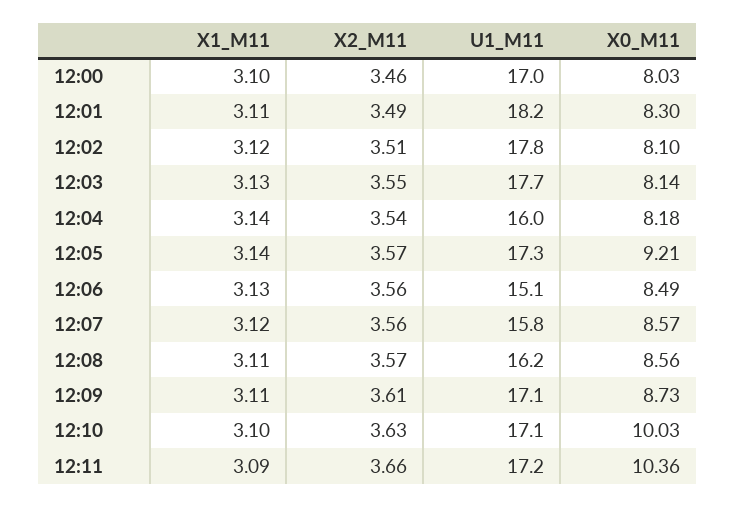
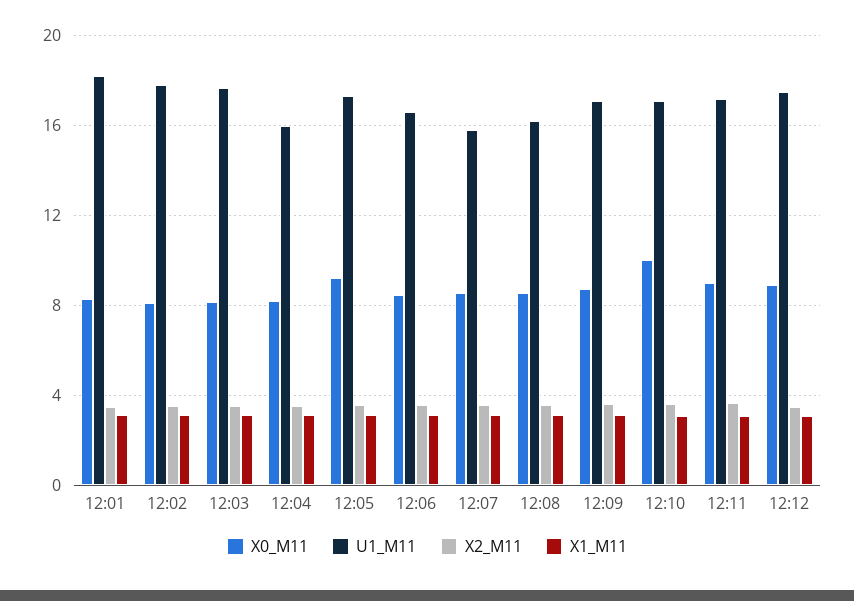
X1_M11, 12:00: 3.1 -> none
X2_M11, 12:00: 3.46 -> none
U1_M11, 12:00: 17 -> none
X0_M11, 12:00: 8.03 -> none
U1_M11, 12:06: 15.1 -> 16.5
X0_M11, 12:11: 10.36 -> 9
X0_M11, 12:12: none -> 9
U1_M11, 12:12: none -> 17.5
X2_M11, 12:12: none -> 3.5
X1_M11, 12:12: none -> 3

